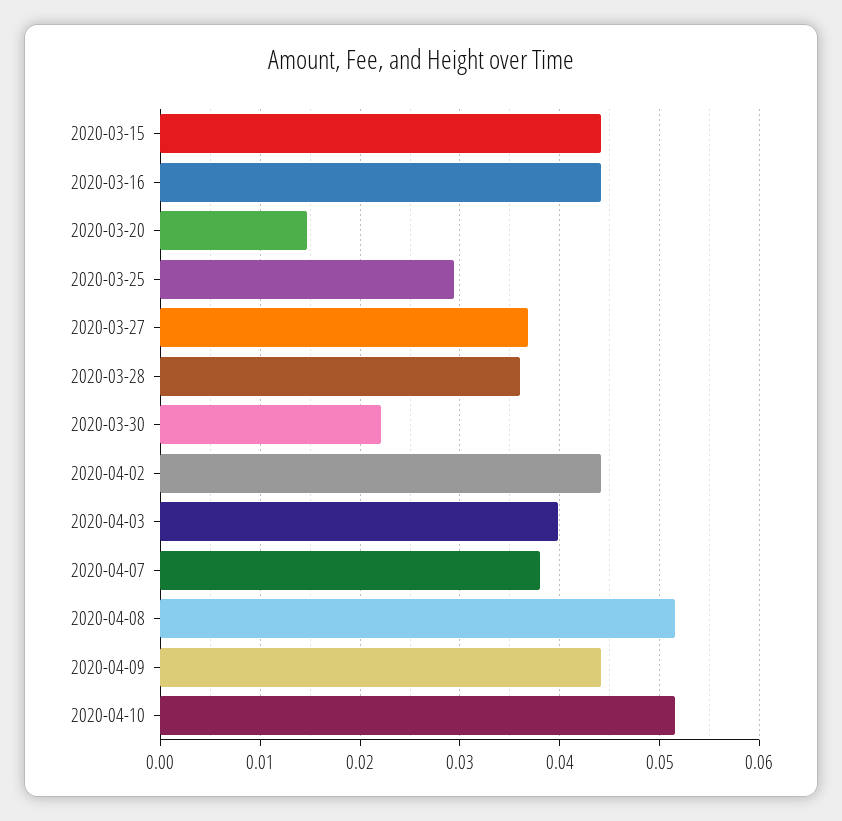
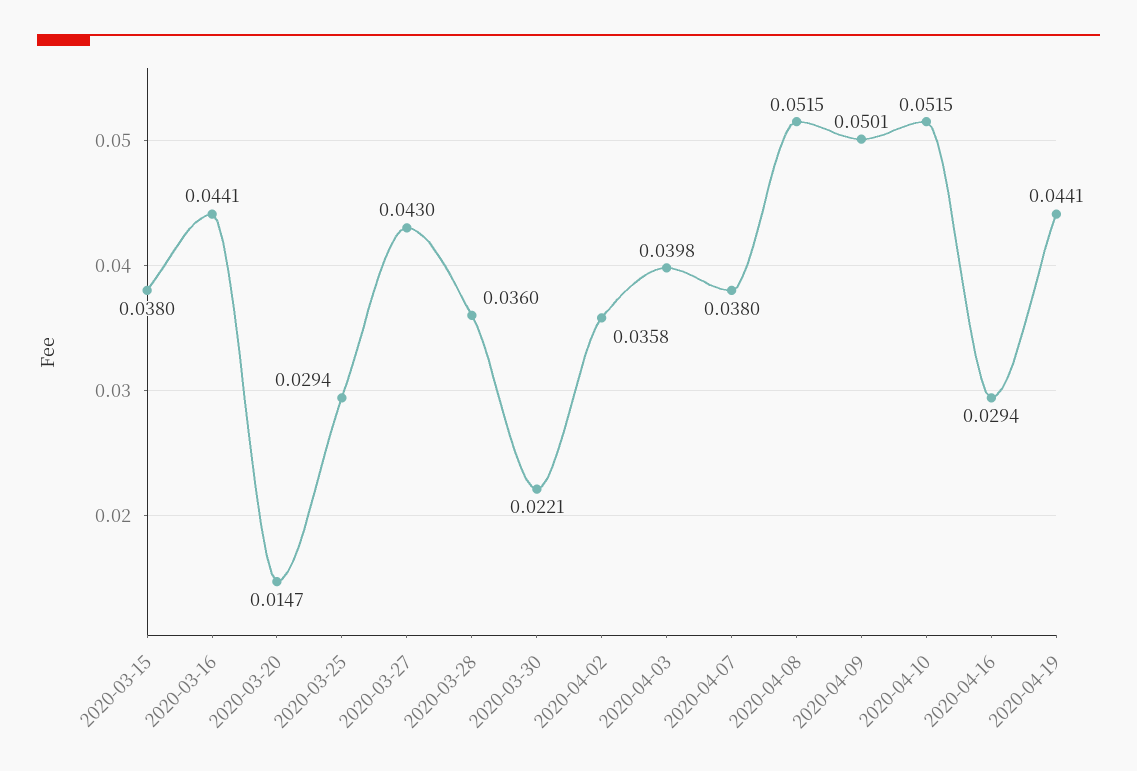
2020-03-15: 0.044 -> 0.038
2020-03-27: 0.037 -> 0.043
2020-04-02: 0.044 -> 0.0358
2020-04-09: 0.044 -> 0.0501
2020-04-16: none -> 0.0294
2020-04-19: none -> 0.0441

